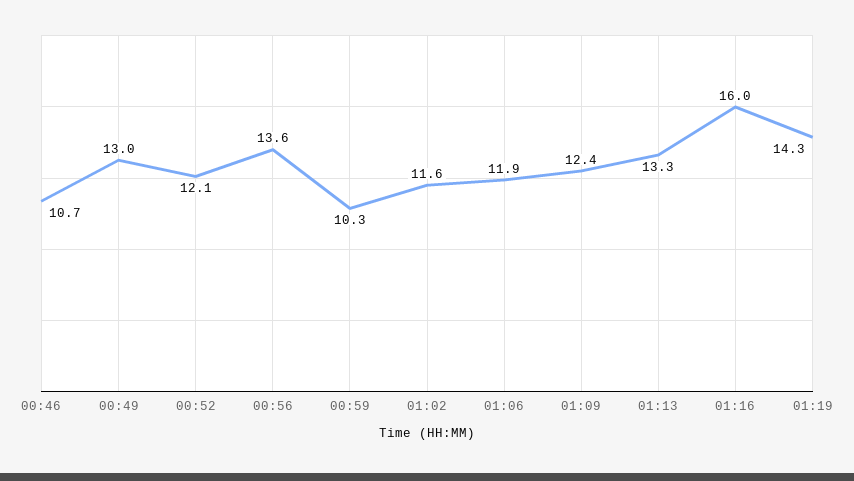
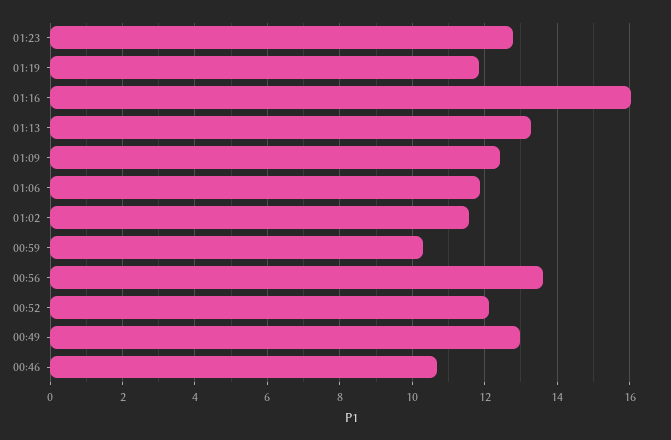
01:19: 14.3 -> 11.8
01:23: none -> 12.8

